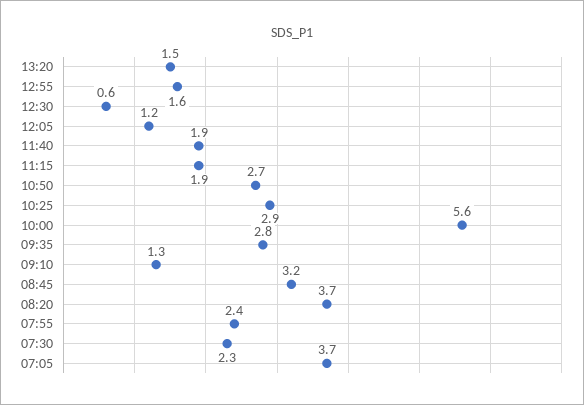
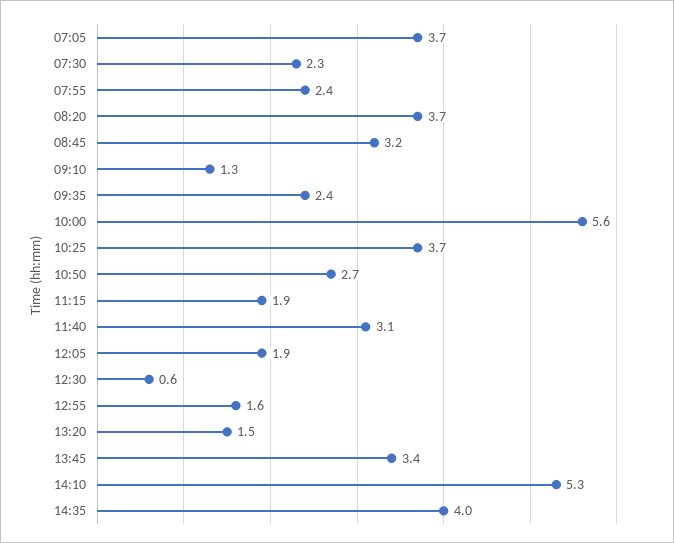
12:05: 1.2 -> 1.9
11:40: 1.9 -> 3.1
10:25: 2.9 -> 3.7
09:35: 2.8 -> 2.4
13:45: none -> 3.4
14:10: none -> 5.3
14:35: none -> 4

